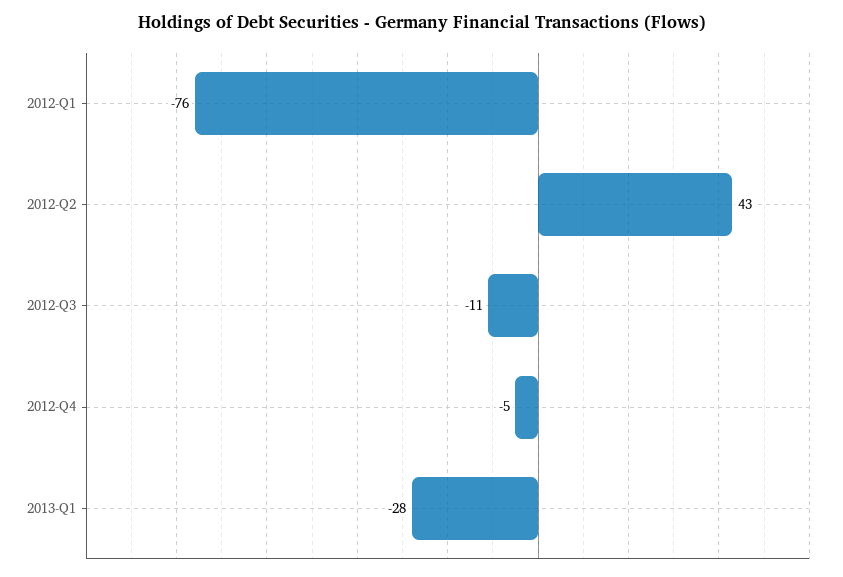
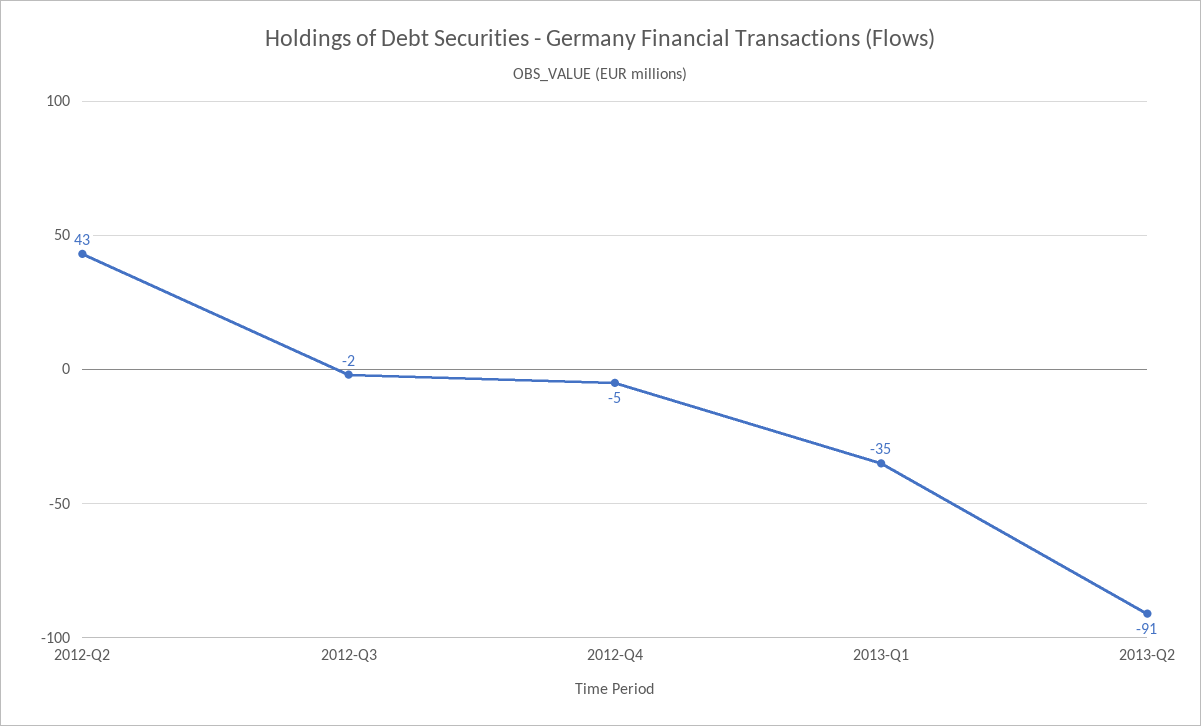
2012-Q1: -76 -> none
2012-Q3: -11 -> -2
2013-Q1: -28 -> -35
2013-Q2: none -> -91

